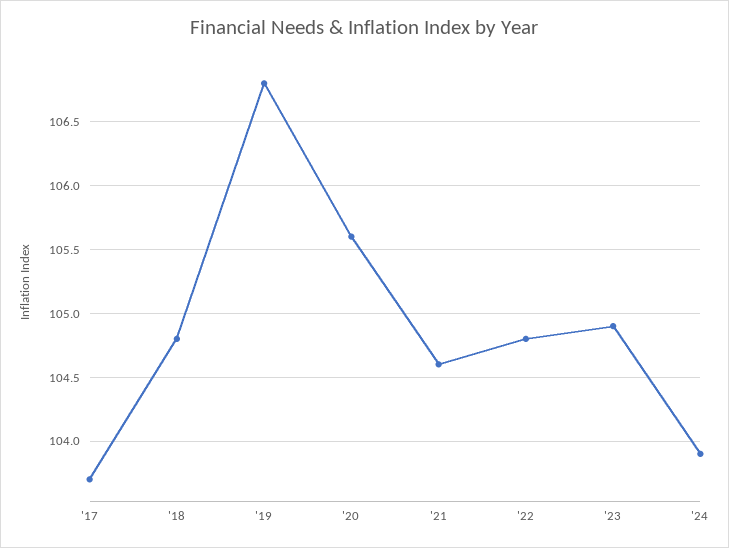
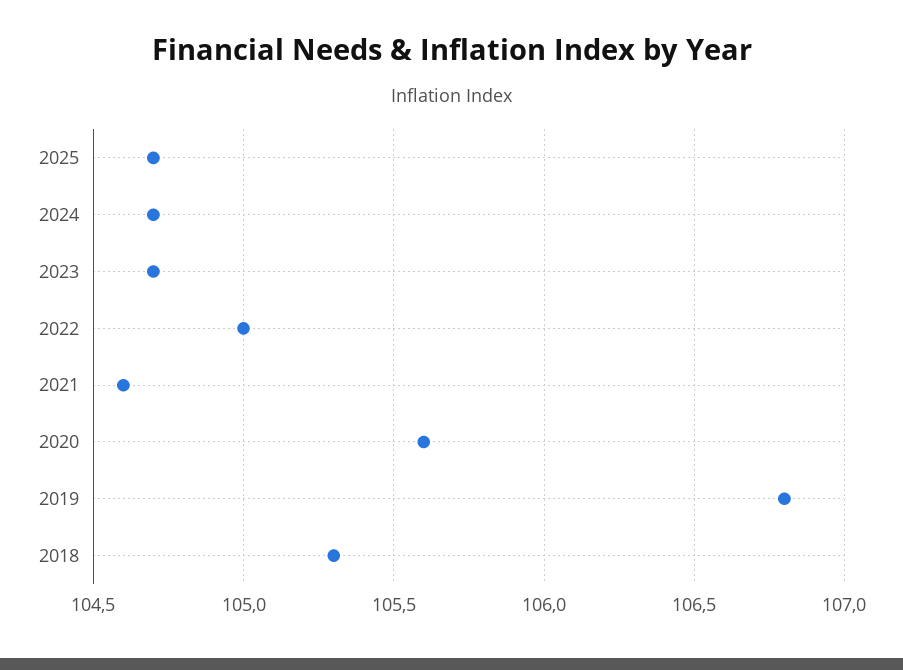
'17: 103.7 -> none
'18: 104.8 -> 105.3
'22: 104.8 -> 105
'23: 104.9 -> 104.7
'24: 103.9 -> 104.7
2025: none -> 104.7

